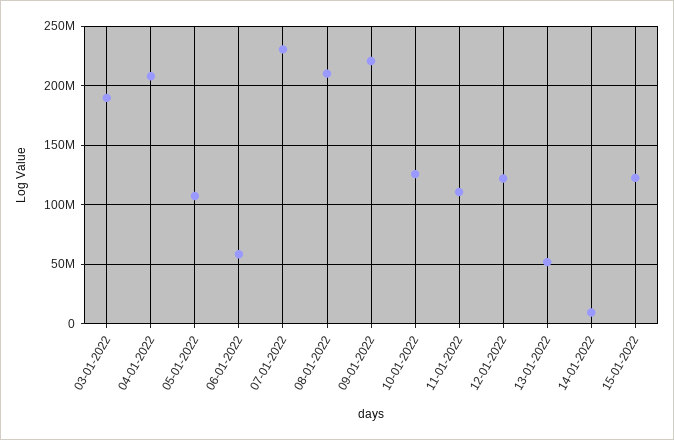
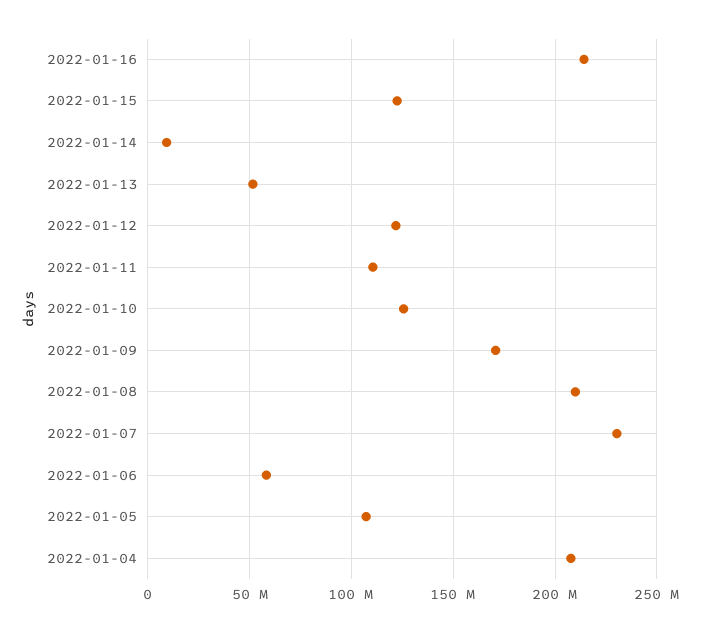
03-01-2022: 190000000 -> none
09-01-2022: 220000000 -> 170000000
2022-01-16: none -> 215000000

